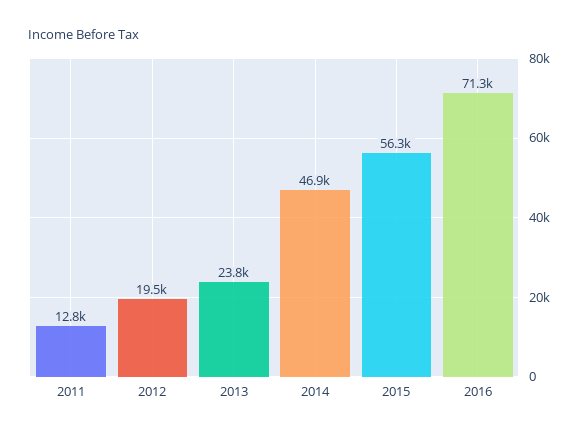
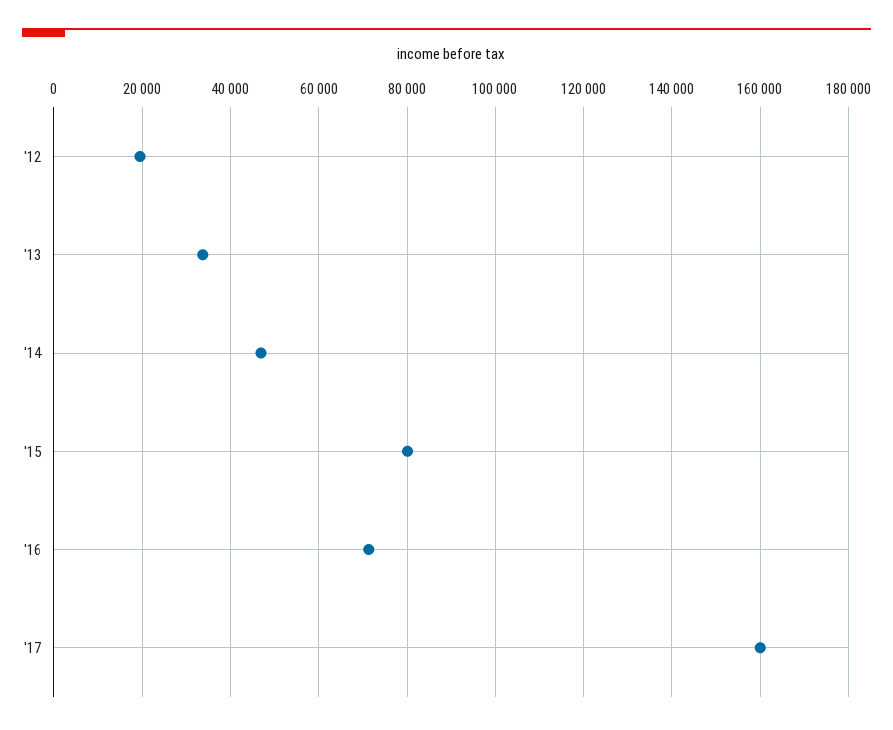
2011: 12800 -> none
2013: 23800 -> 34000
2015: 56300 -> 80000
'17: none -> 160000

